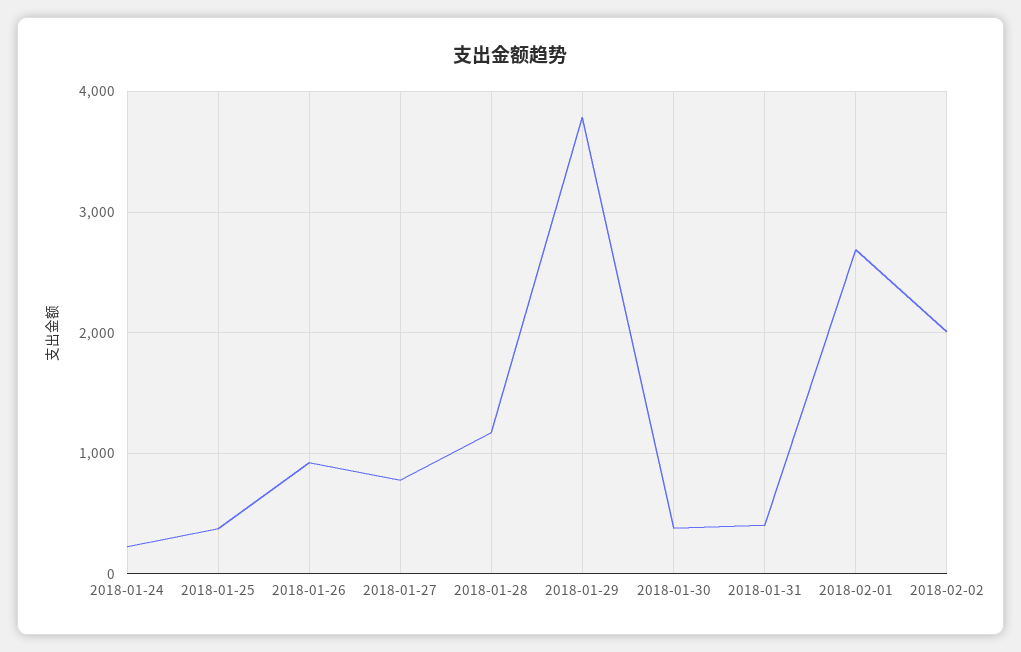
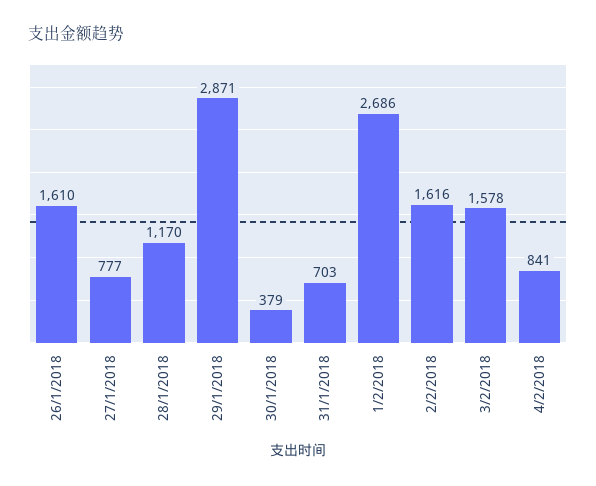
2018-01-24: 200 -> none
2018-01-25: 400 -> none
2018-01-26: 900 -> 1610
2018-01-29: 3800 -> 2871
2018-01-31: 400 -> 703
2018-02-02: 2000 -> 1616
3/2/2018: none -> 1578
4/2/2018: none -> 841

